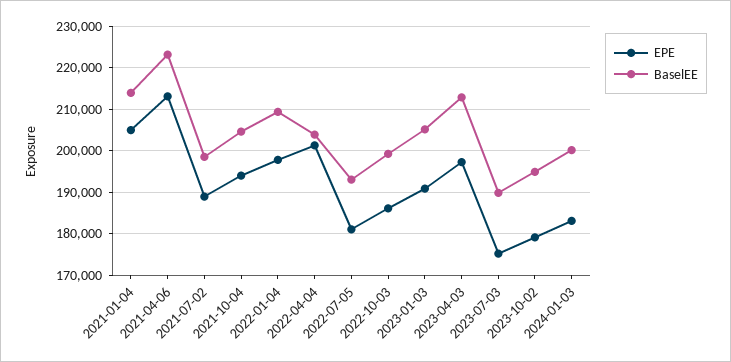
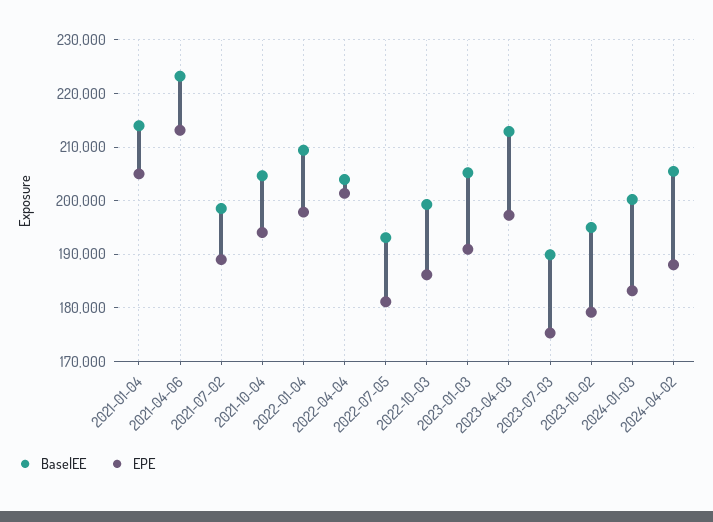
BaselEE, 2024-04-02: none -> 206000
EPE, 2024-04-02: none -> 188000

